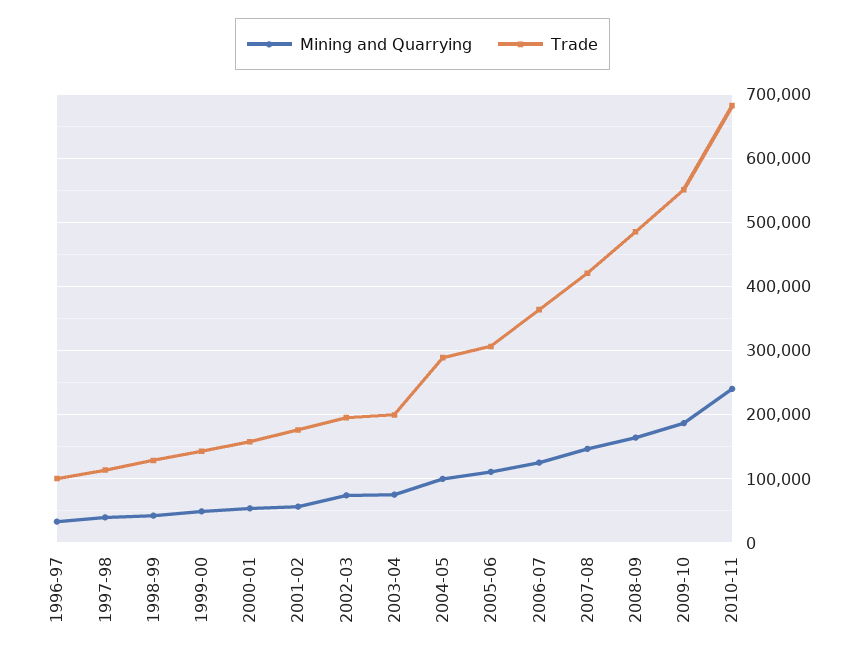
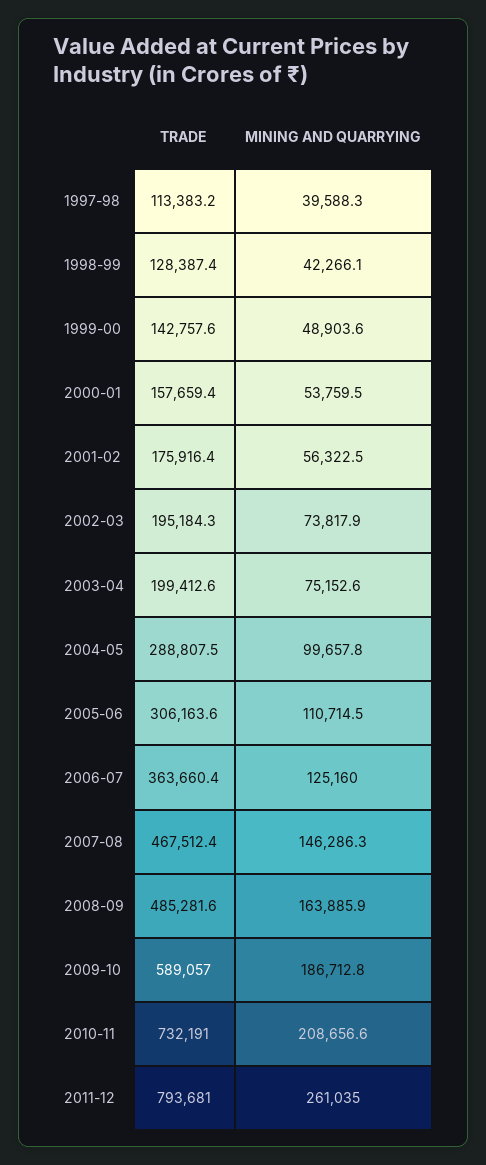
Mining and Quarrying, 1996-97: 30000 -> none
Trade, 1996-97: 100000 -> none
Trade, 2007-08: 420000 -> 467512.4
Trade, 2009-10: 550000 -> 589057
Mining and Quarrying, 2010-11: 240000 -> 208656.6
Trade, 2010-11: 680000 -> 732191
Trade, 2011-12: none -> 793681
Mining and Quarrying, 2011-12: none -> 261035

